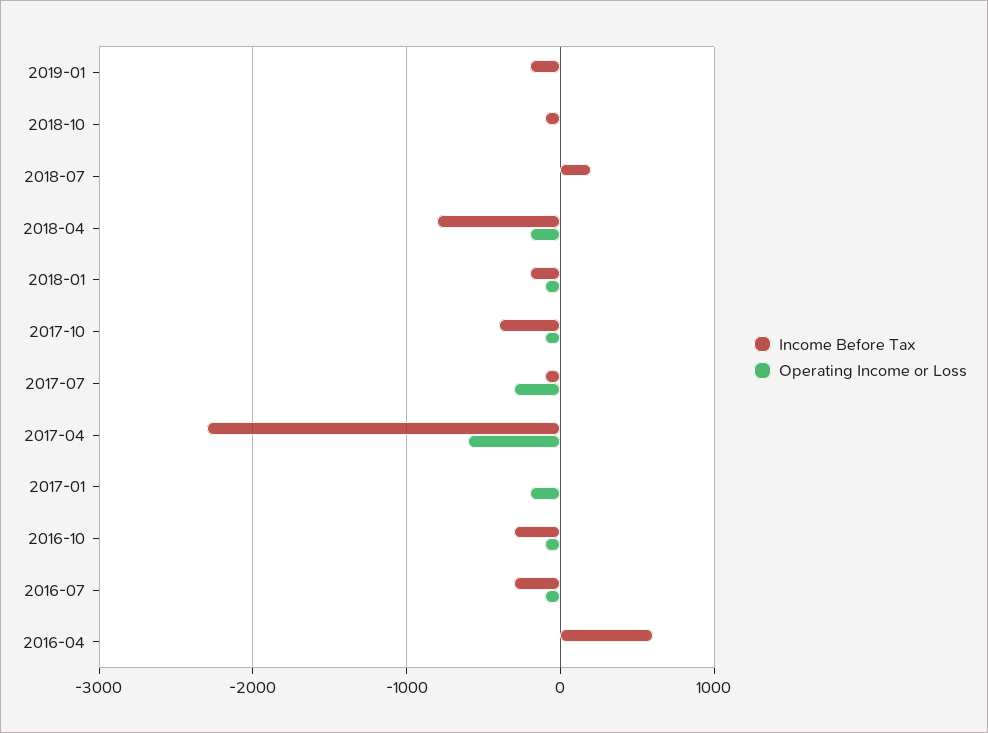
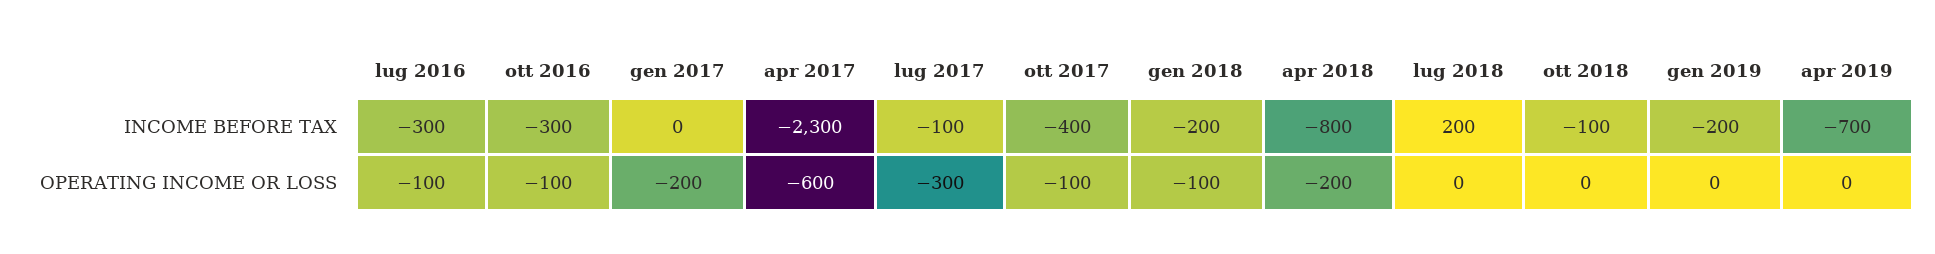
Income Before Tax, 2016-04: 600 -> none
Operating Income or Loss, 2016-04: 0 -> none
Income Before Tax, apr 2019: none -> -700
Operating Income or Loss, apr 2019: none -> 0

